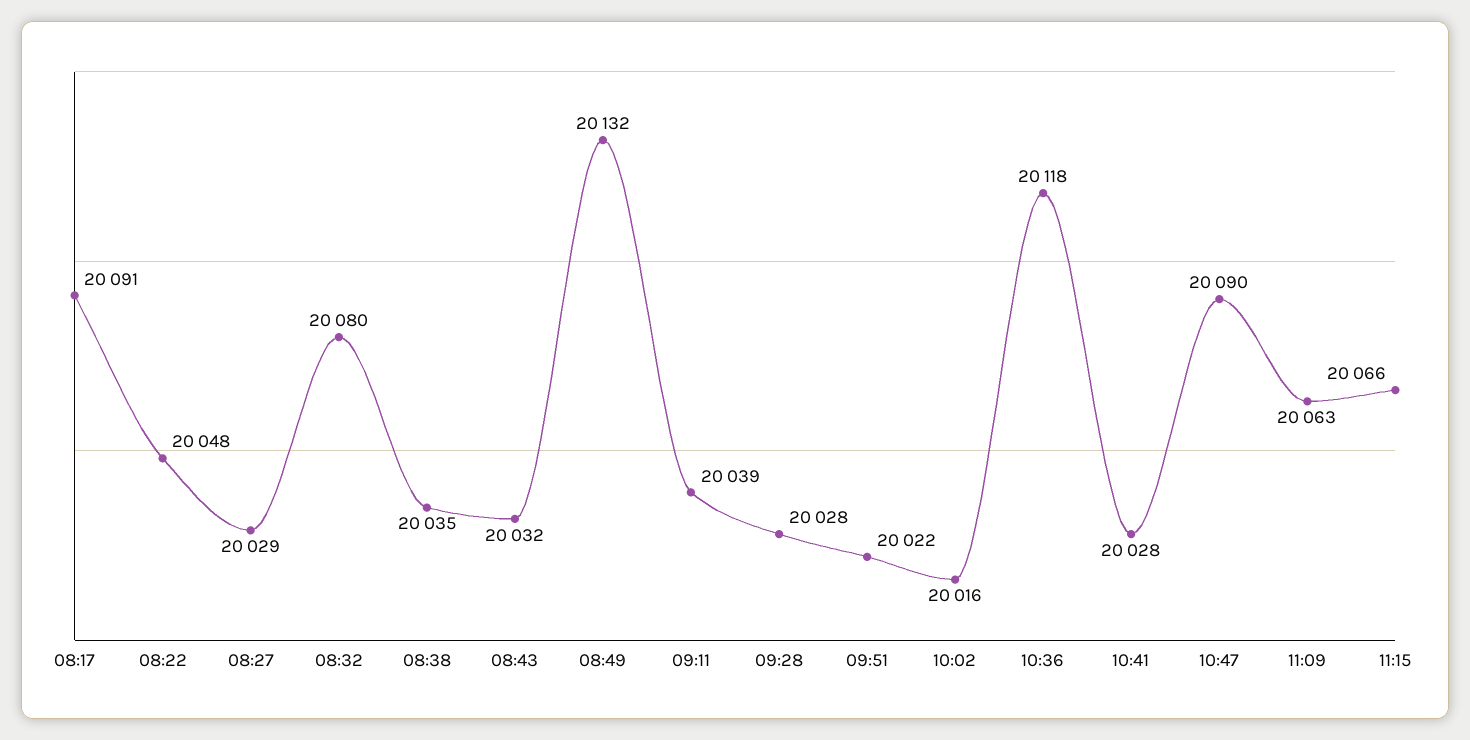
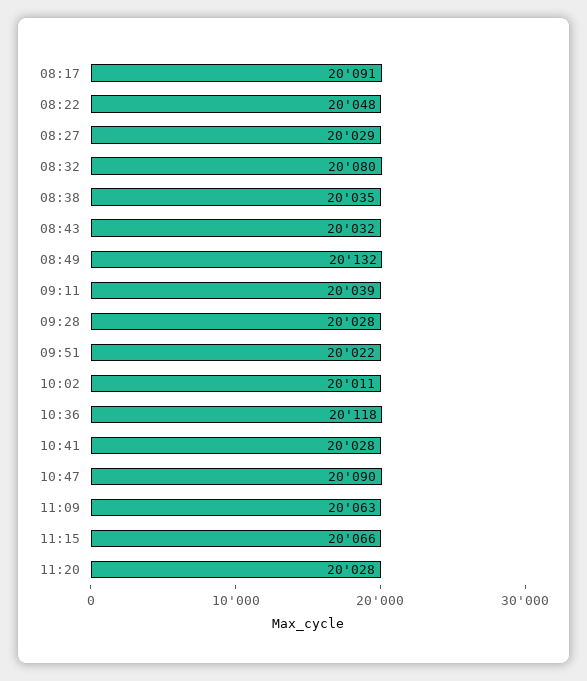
10:02: 20016 -> 20011
11:20: none -> 20028

